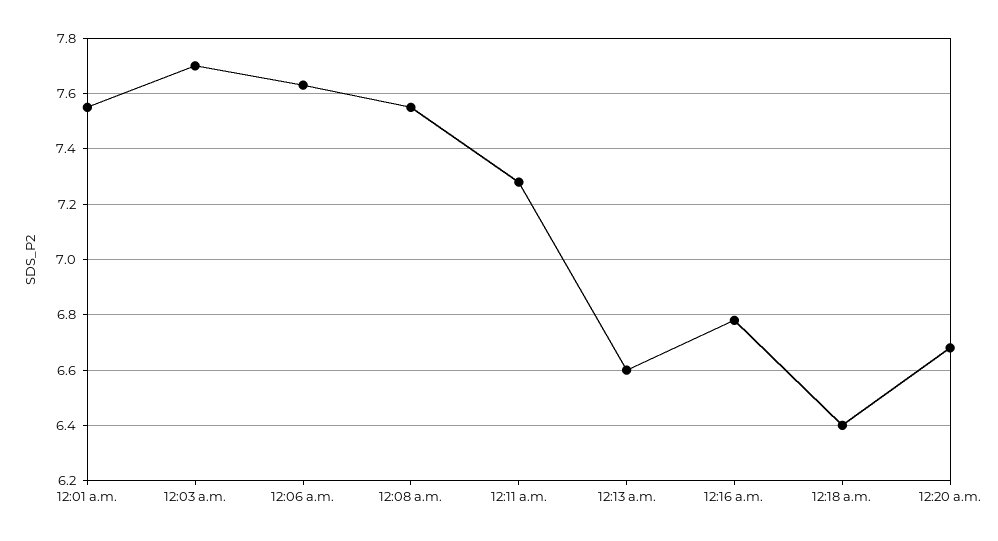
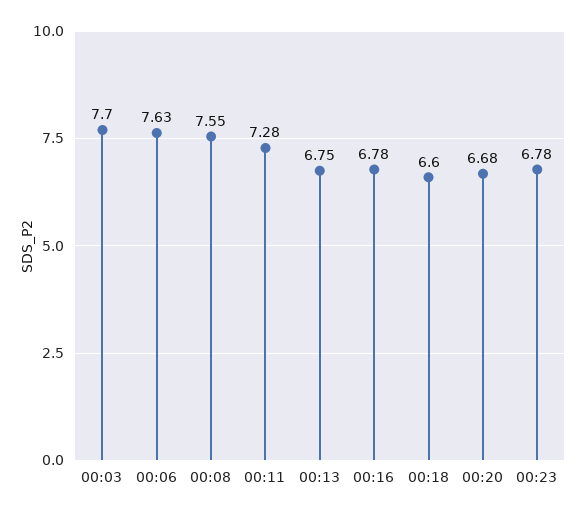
12:01 a.m.: 7.55 -> none
12:13 a.m.: 6.6 -> 6.75
12:18 a.m.: 6.4 -> 6.6
00:23: none -> 6.78

